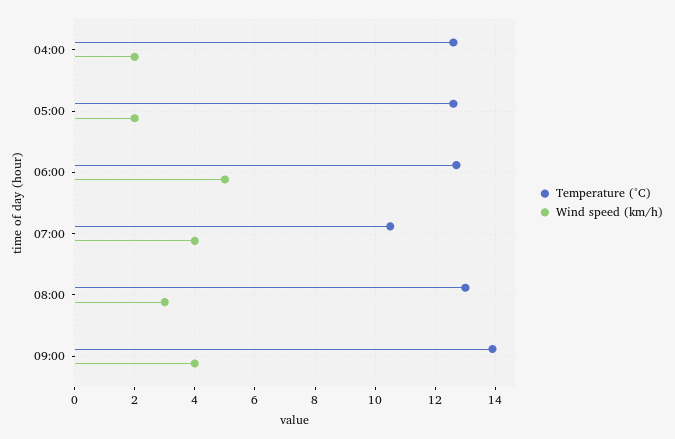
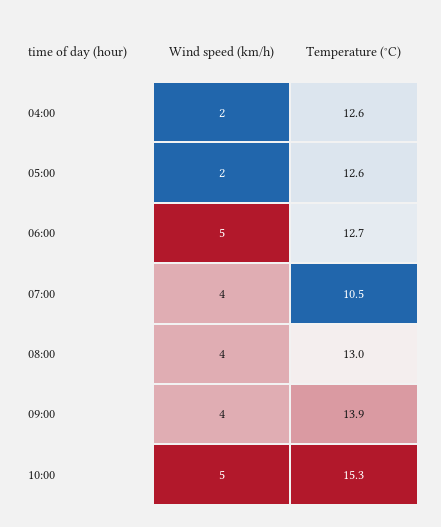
Wind speed (km/h), 08:00: 3 -> 4
Wind speed (km/h), 10:00: none -> 5
Temperature (°C), 10:00: none -> 15.3

